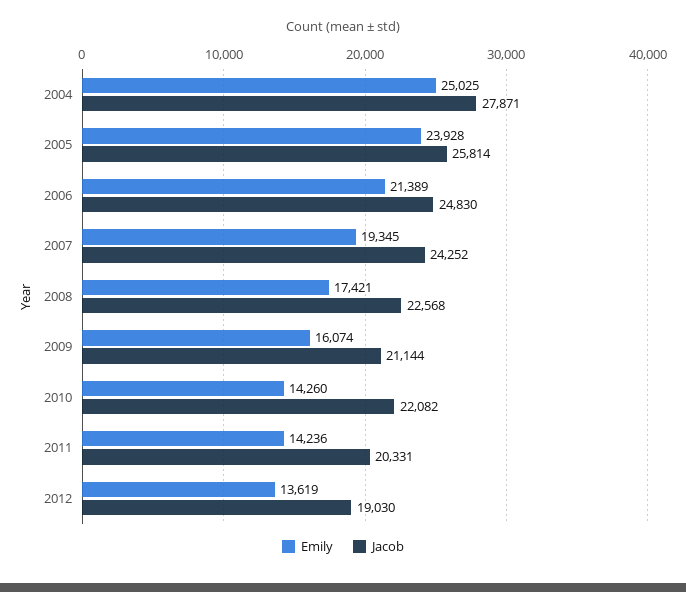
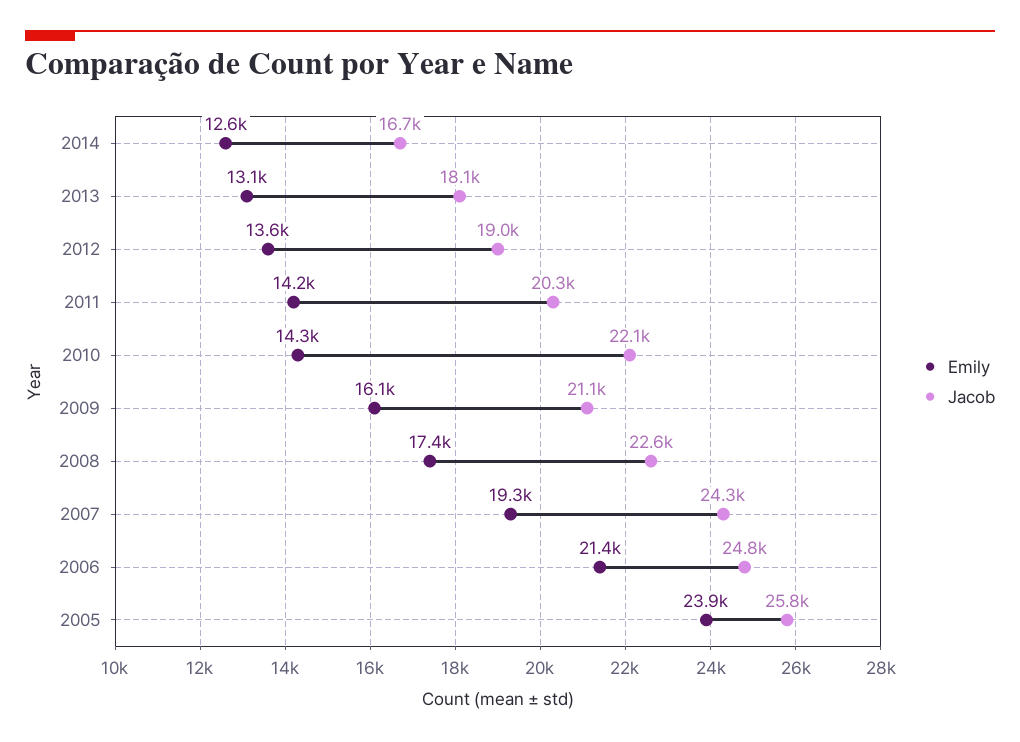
Emily, 2004: 25025 -> none
Jacob, 2004: 27871 -> none
Emily, 2014: none -> 12600
Jacob, 2014: none -> 16700
Emily, 2013: none -> 13100
Jacob, 2013: none -> 18100

